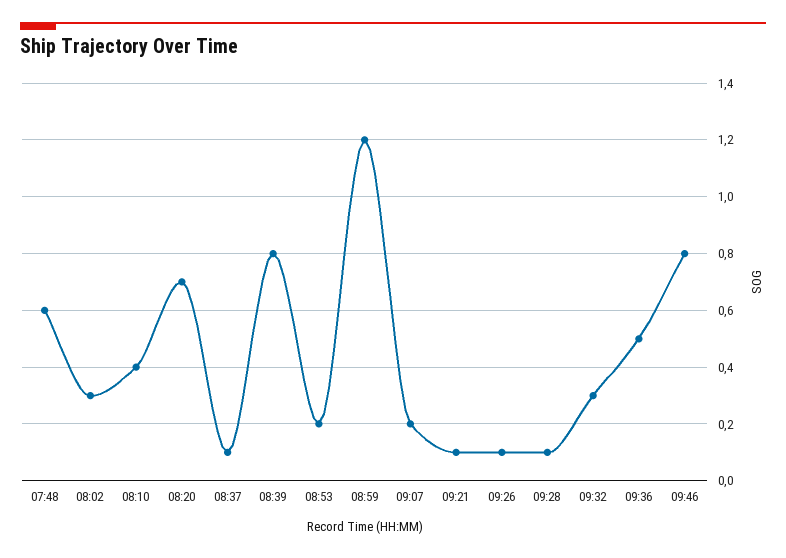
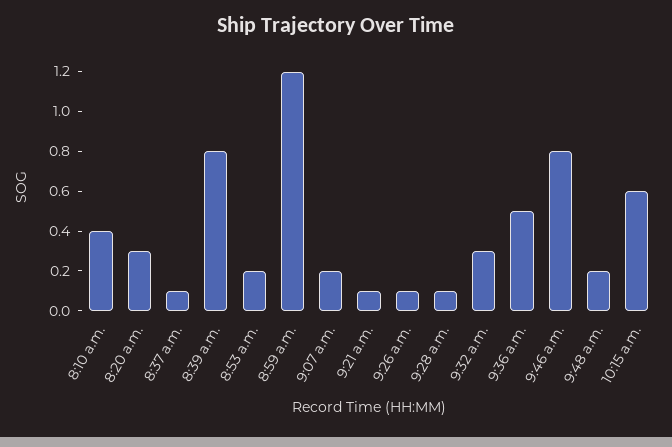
07:48: 0.6 -> none
08:02: 0.3 -> none
08:20: 0.7 -> 0.3
9:48 a.m.: none -> 0.2
10:15 a.m.: none -> 0.6

